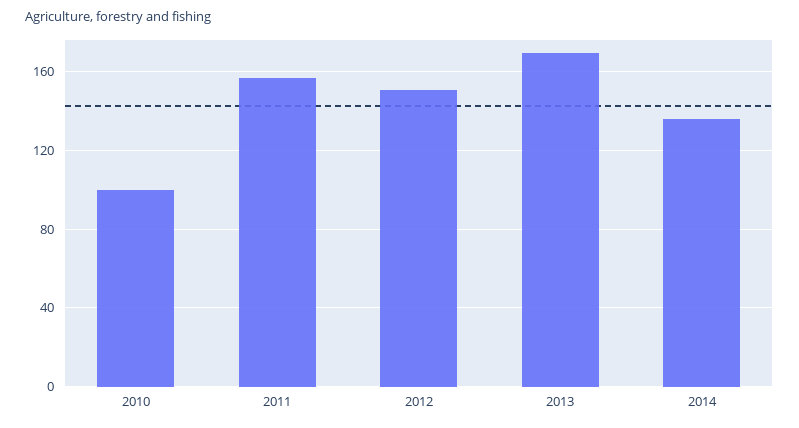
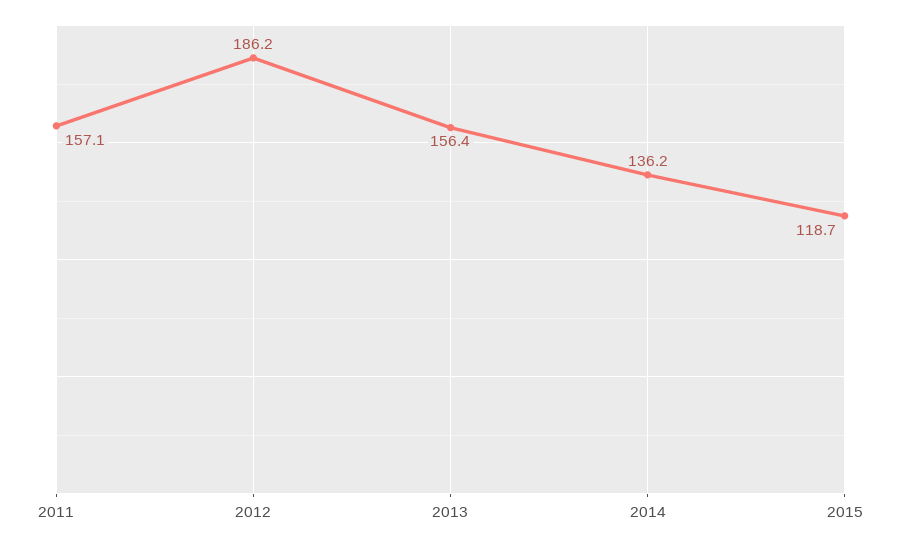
2010: 100 -> none
2012: 150 -> 186.2
2013: 170 -> 156.4
2015: none -> 118.7

